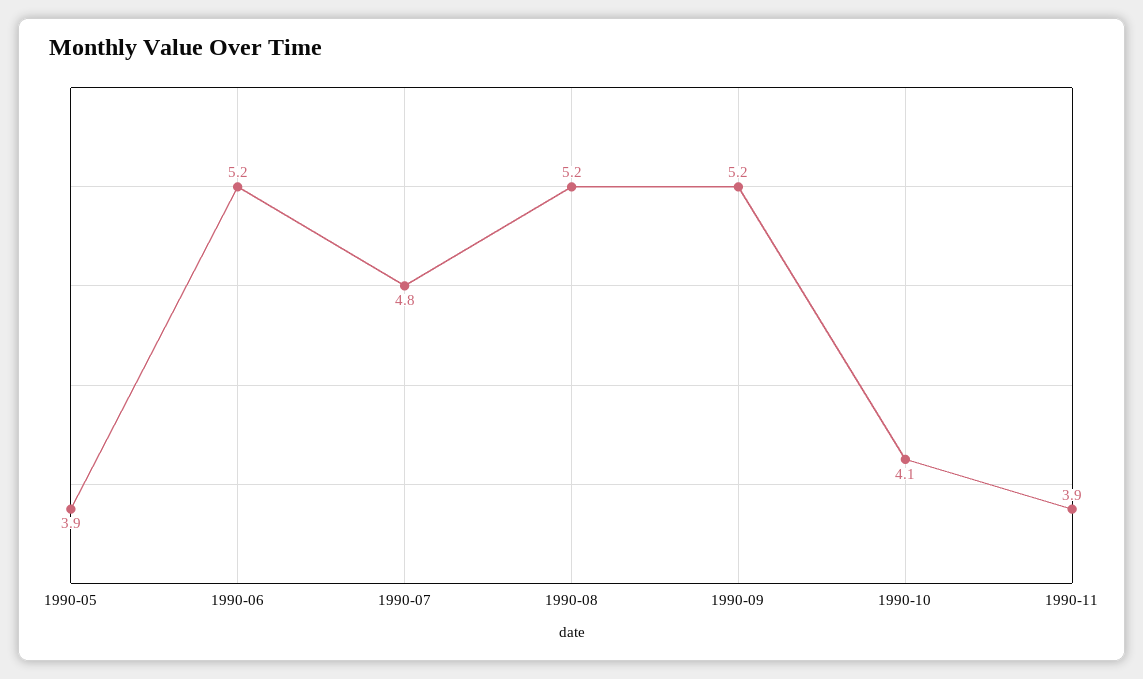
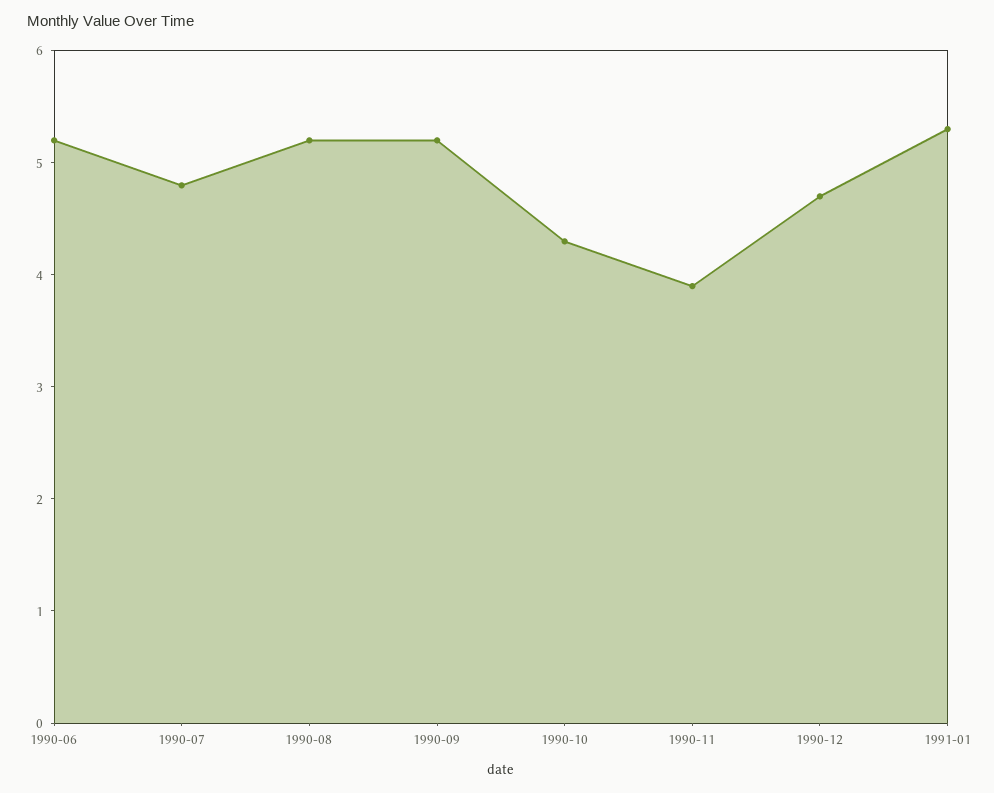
1990-05: 3.9 -> none
1990-10: 4.1 -> 4.3
1990-12: none -> 4.7
1991-01: none -> 5.3

